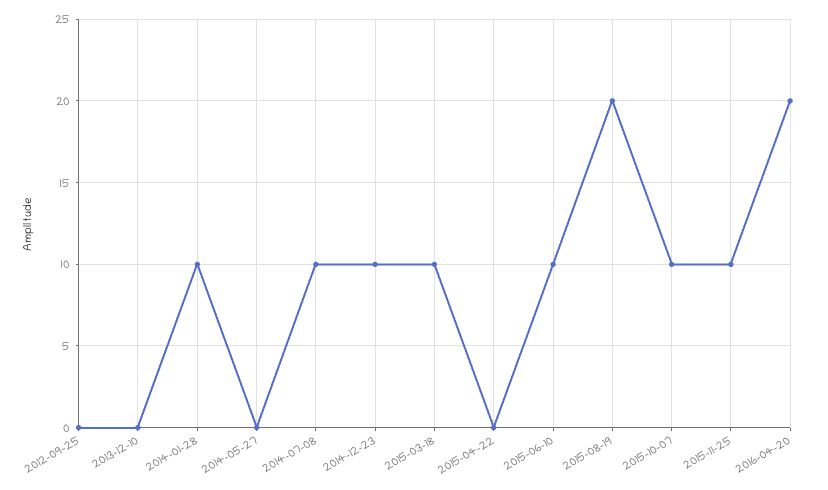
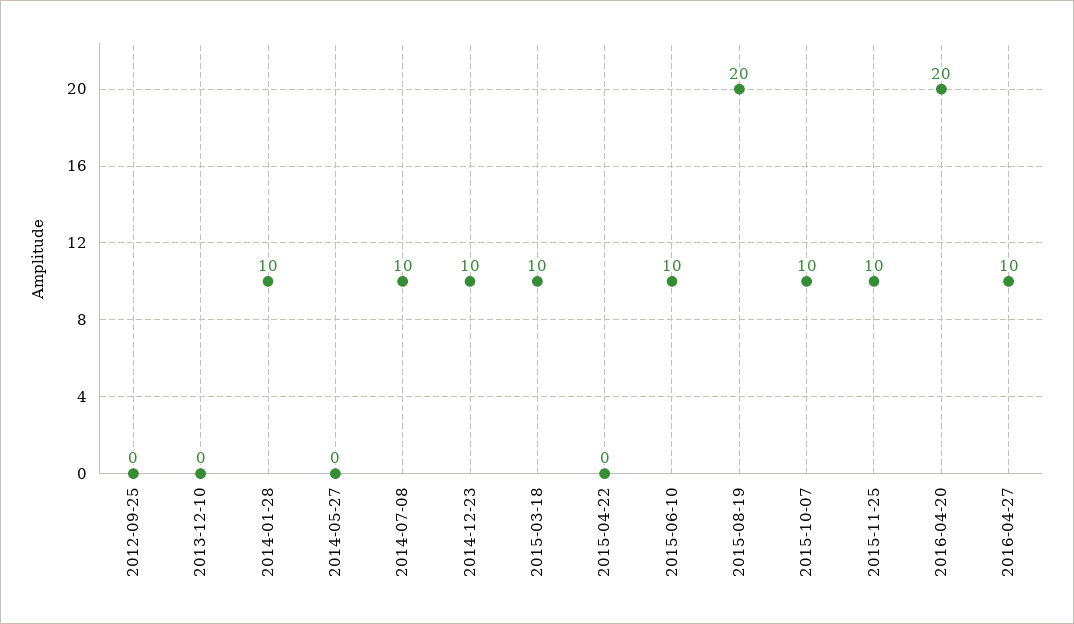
2016-04-27: none -> 10

